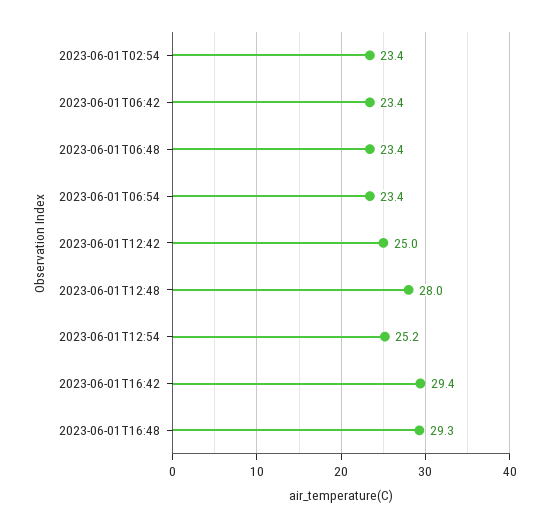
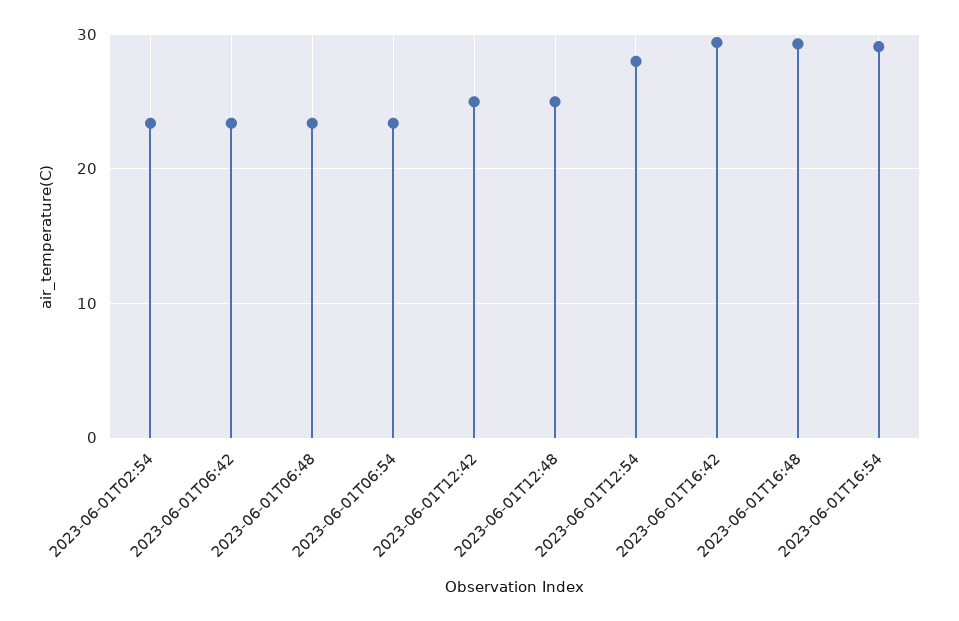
2023-06-01T12:48: 28 -> 25
2023-06-01T12:54: 25.2 -> 28
2023-06-01T16:54: none -> 29

